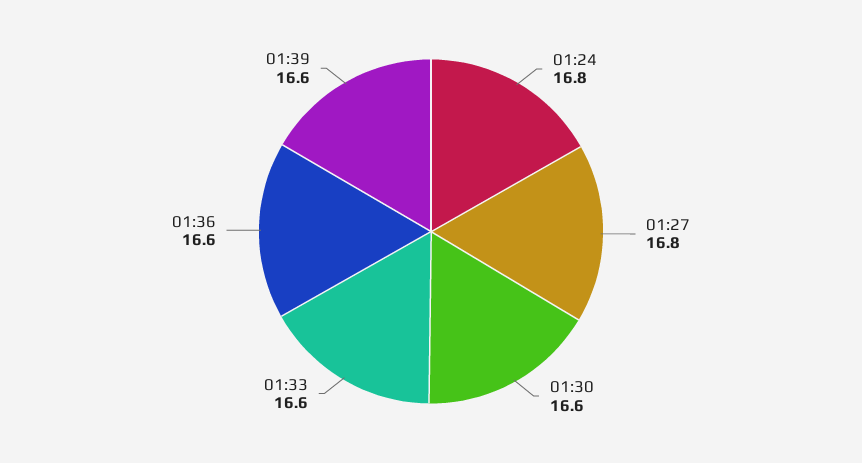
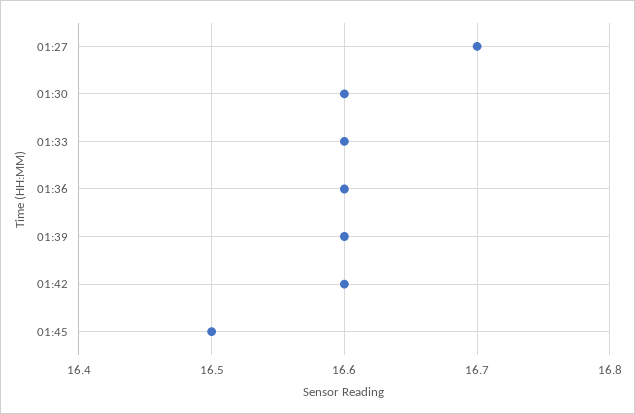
01:24: 16.8 -> none
01:27: 16.8 -> 16.7
01:42: none -> 16.6
01:45: none -> 16.5

